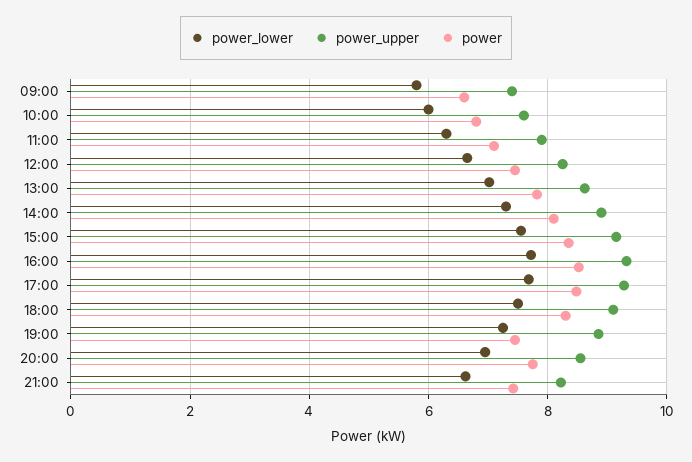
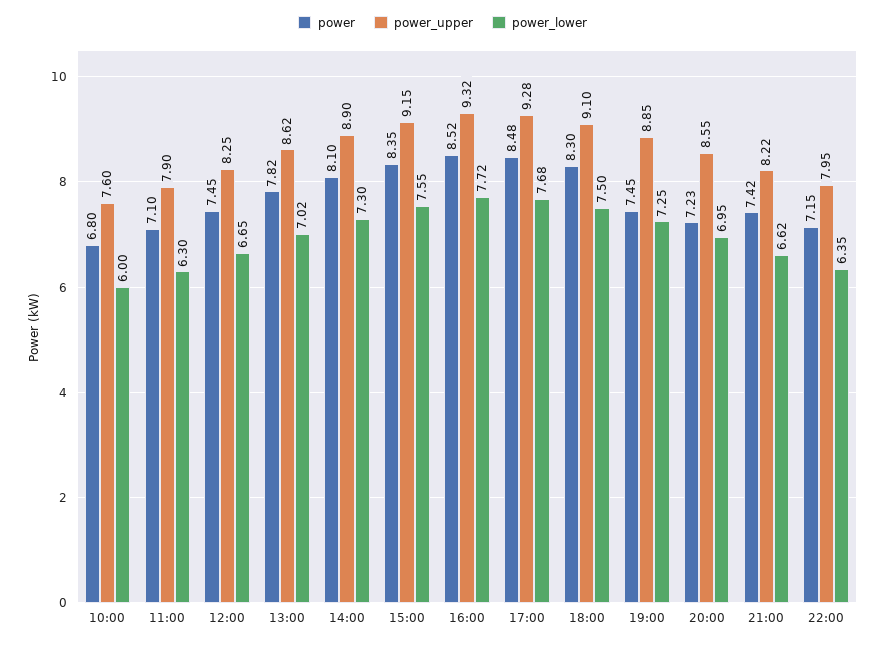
power_lower, 09:00: 5.8 -> none
power_upper, 09:00: 7.4 -> none
power, 09:00: 6.6 -> none
power, 20:00: 7.8 -> 7.23
power, 22:00: none -> 7.15
power_upper, 22:00: none -> 7.95
power_lower, 22:00: none -> 6.35

